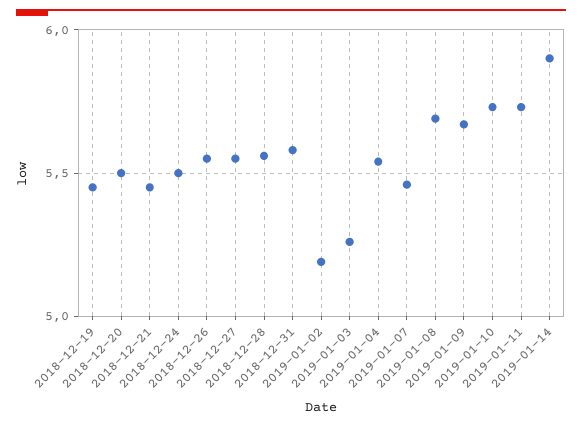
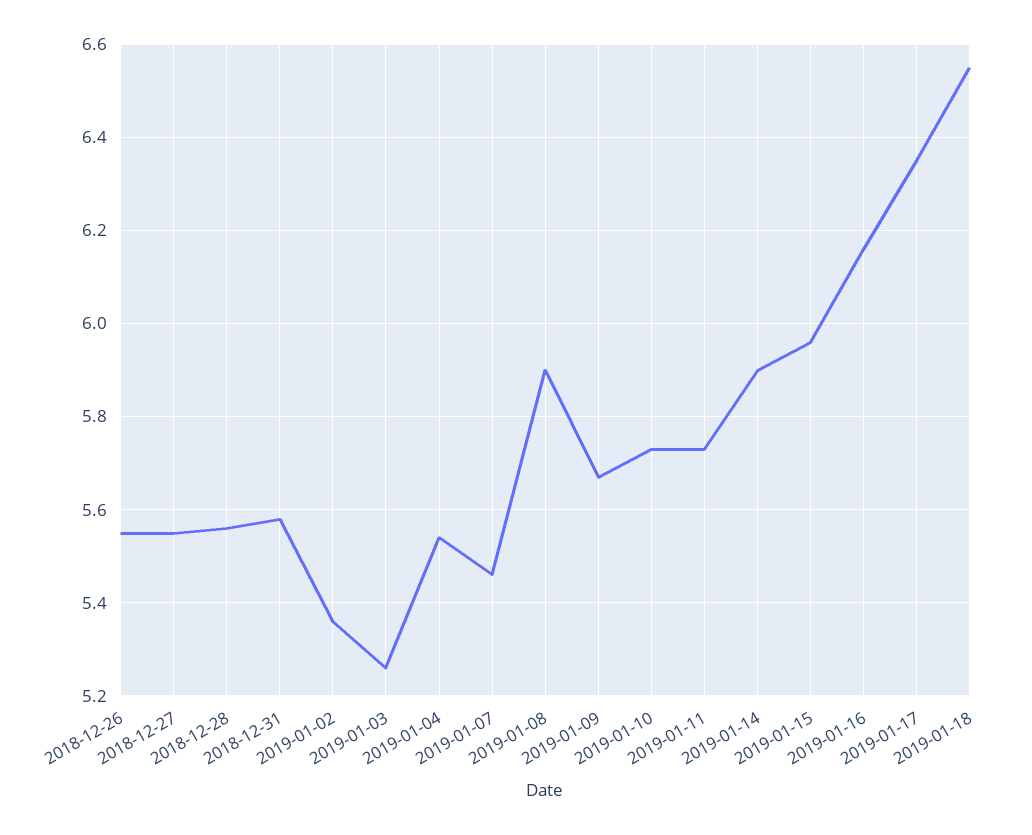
2018-12-19: 5.45 -> none
2018-12-20: 5.5 -> none
2018-12-21: 5.45 -> none
2018-12-24: 5.5 -> none
2019-01-02: 5.2 -> 5.35
2019-01-08: 5.7 -> 5.9
2019-01-15: none -> 5.95
2019-01-16: none -> 6.15
2019-01-17: none -> 6.35
2019-01-18: none -> 6.55

